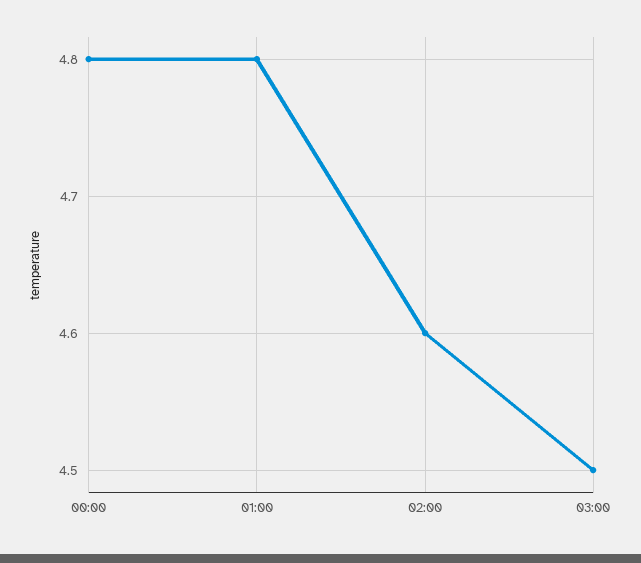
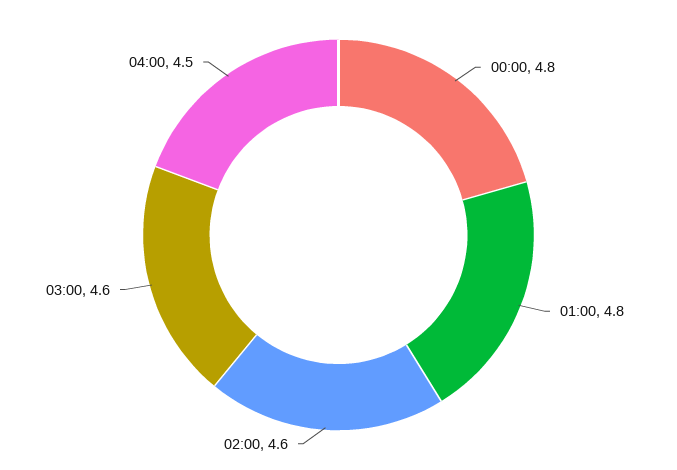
03:00: 4.5 -> 4.6
04:00: none -> 4.5

